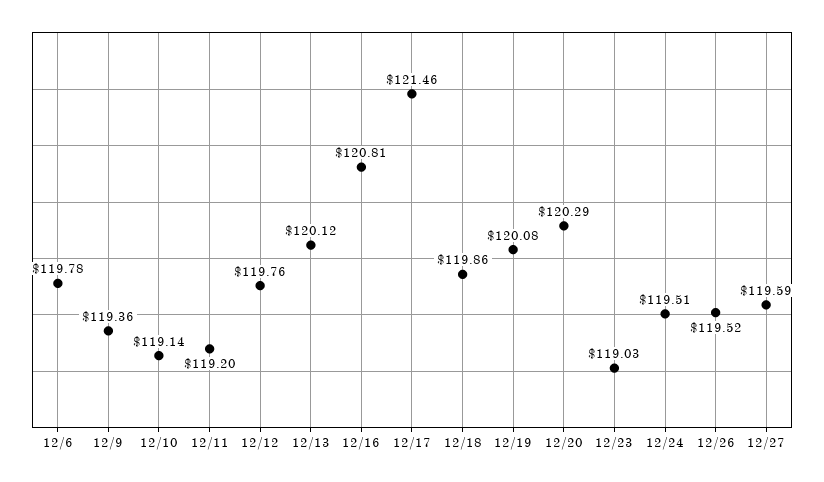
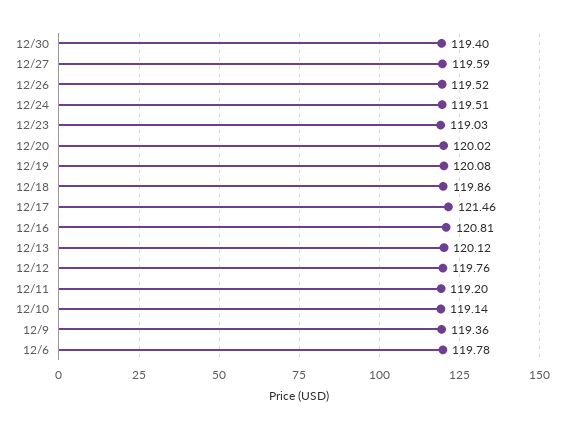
12/20: 120.29 -> 120.02
12/30: none -> 119.4

